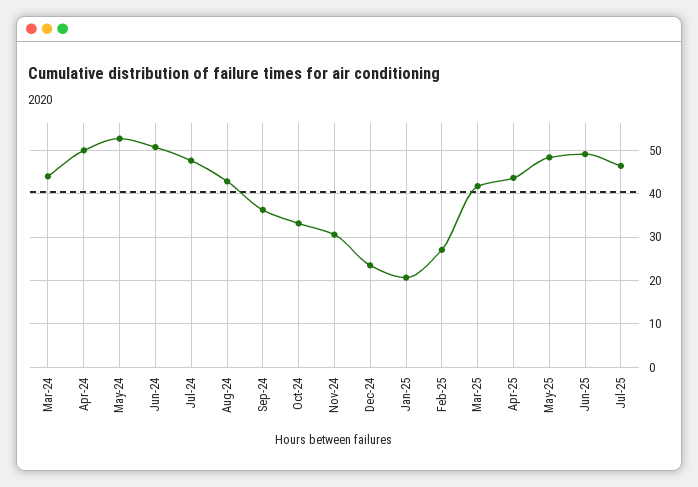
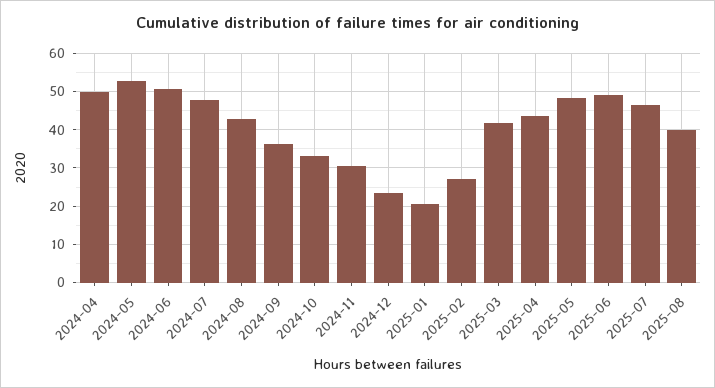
Mar-24: 44 -> none
2025-08: none -> 40

